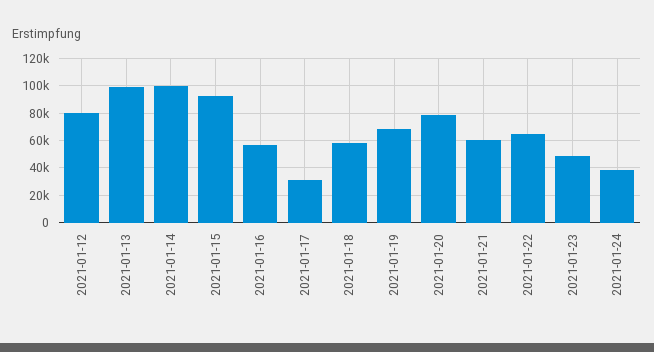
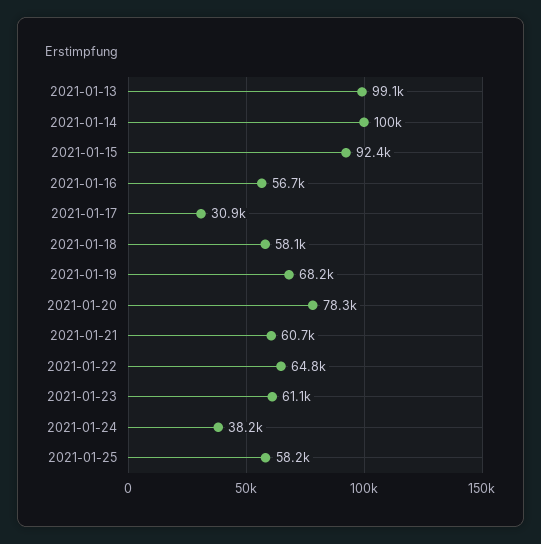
2021-01-12: 80000 -> none
2021-01-23: 50000 -> 61100
2021-01-25: none -> 58200

